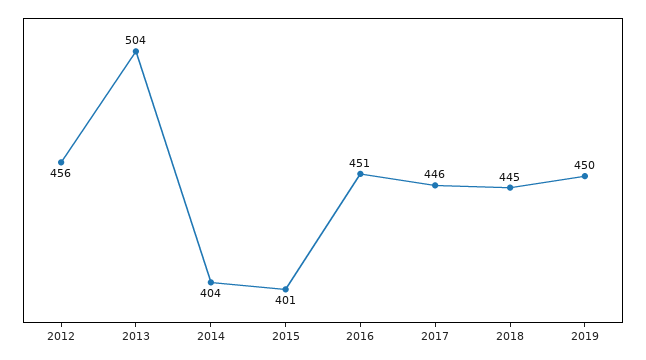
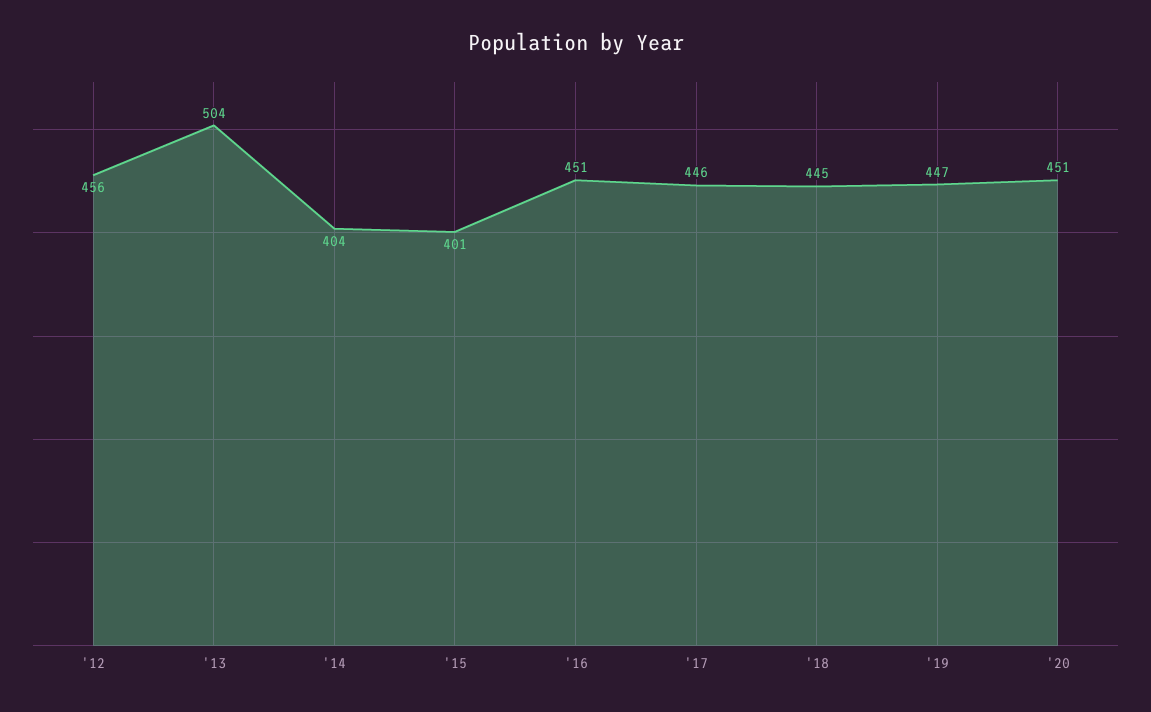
2019: 450 -> 447
'20: none -> 451

